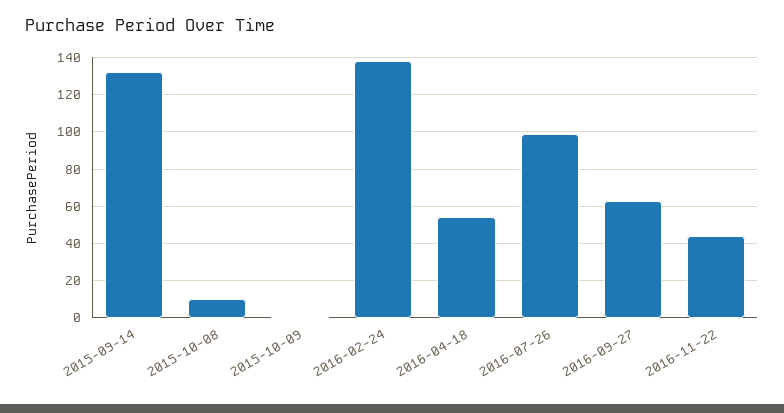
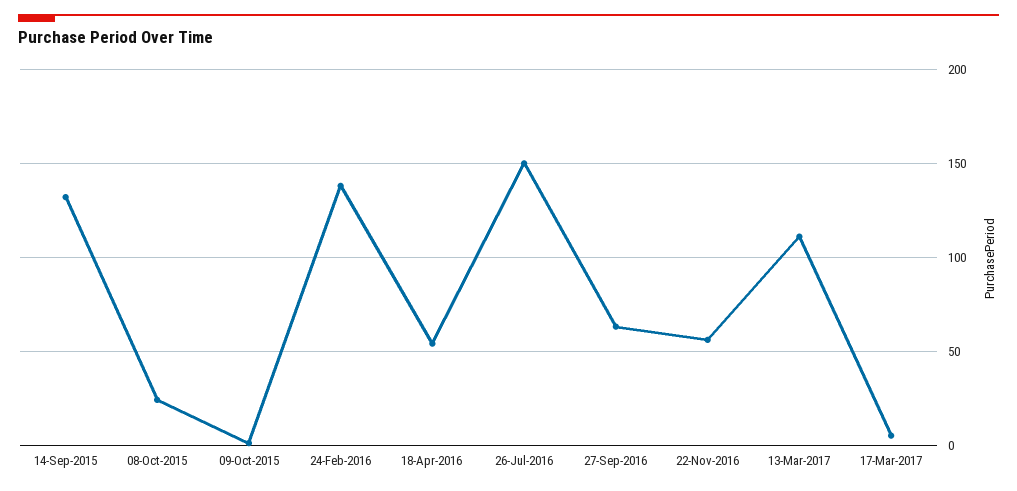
2015-10-08: 10 -> 25
2016-07-26: 100 -> 150
2016-11-22: 45 -> 55
13-Mar-2017: none -> 110
17-Mar-2017: none -> 5

